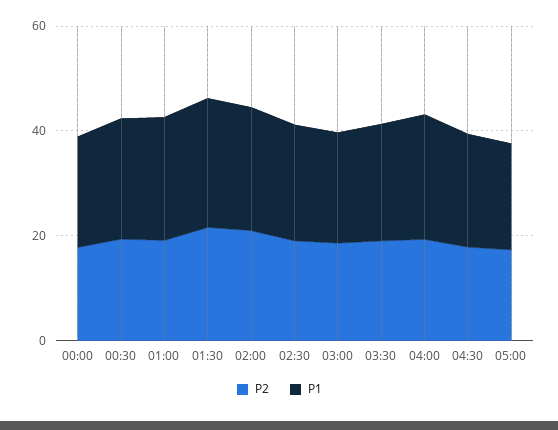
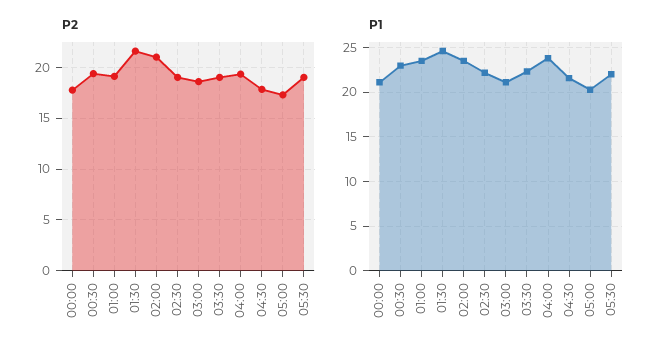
P2, 05:30: none -> 19
P1, 05:30: none -> 22

